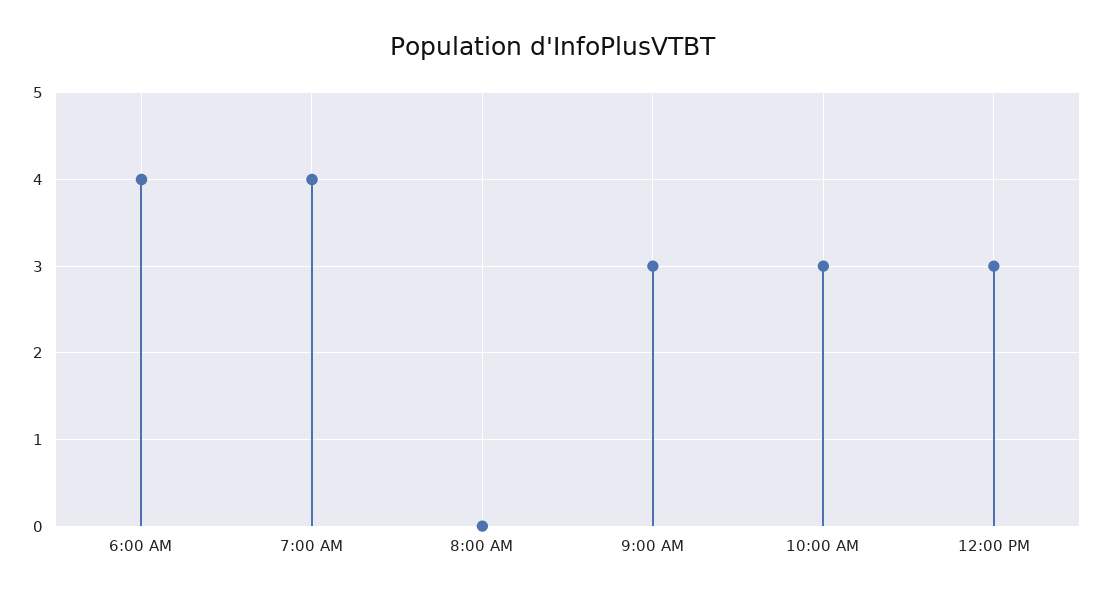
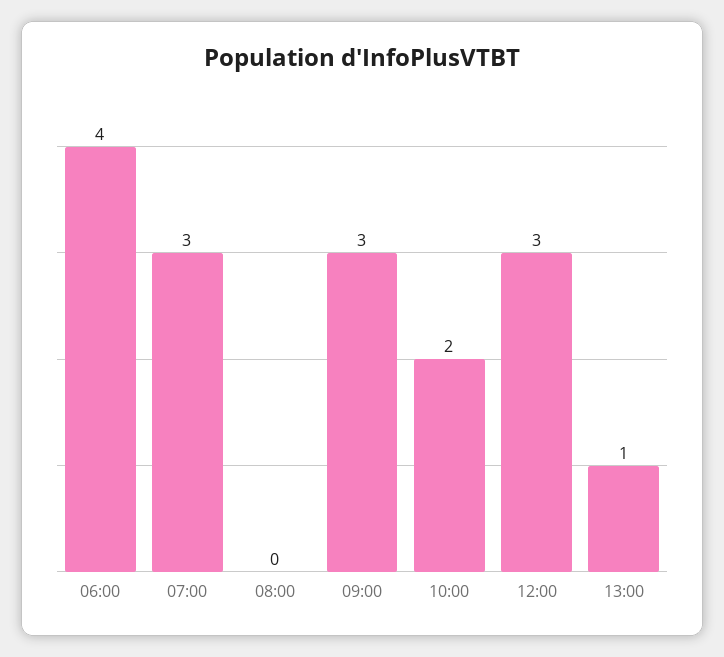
7:00 AM: 4 -> 3
10:00 AM: 3 -> 2
13:00: none -> 1

